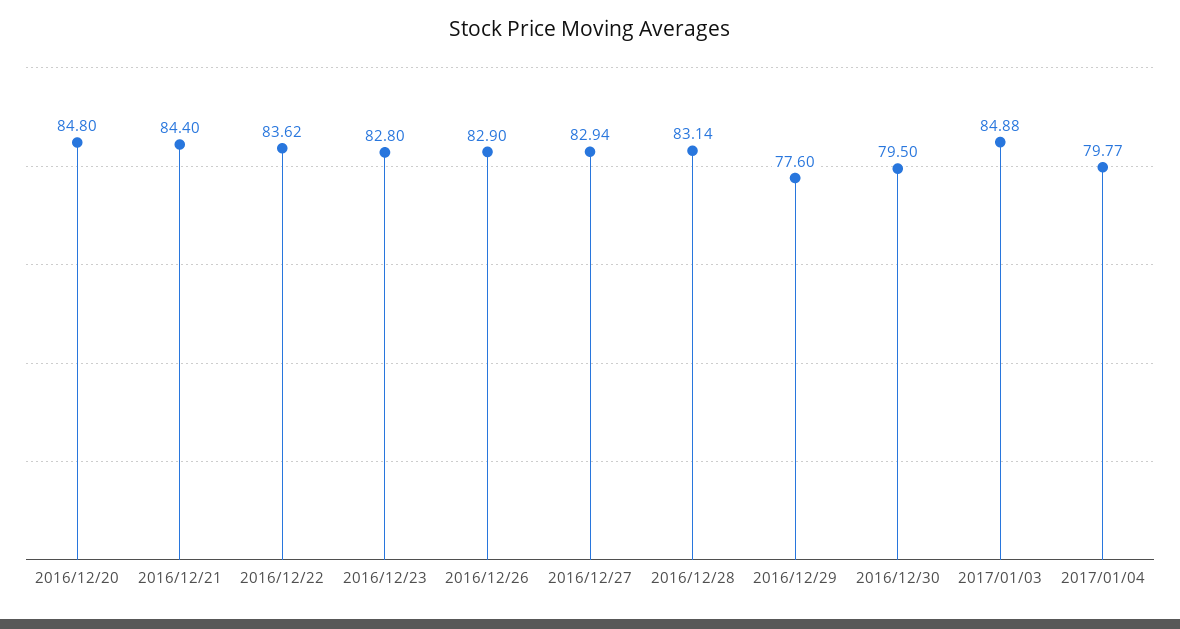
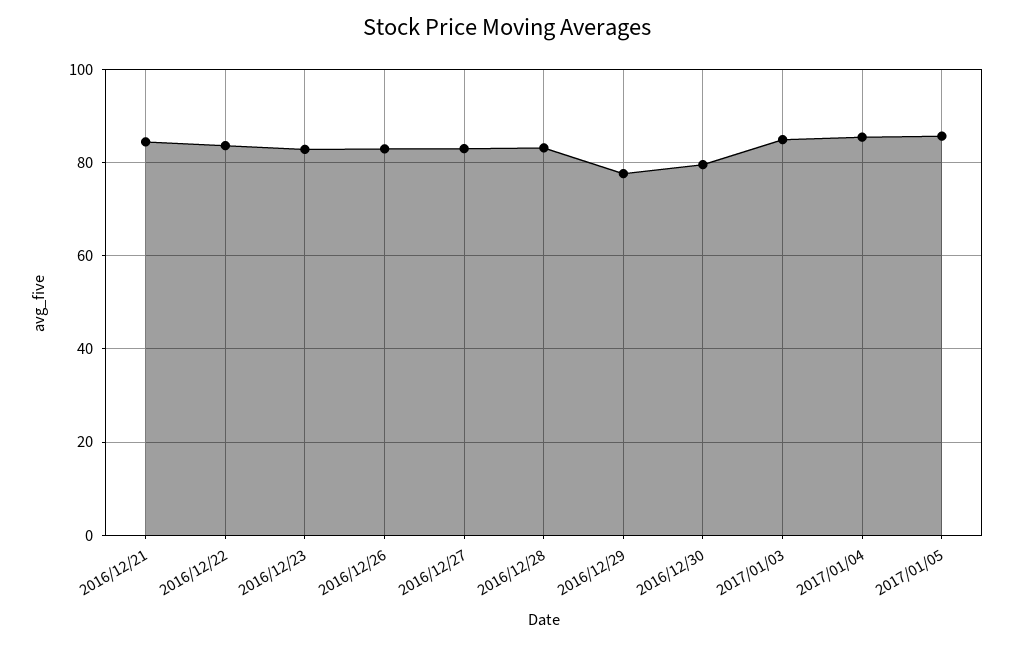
2016/12/20: 84.8 -> none
2017/01/04: 79.77 -> 86
2017/01/05: none -> 86

